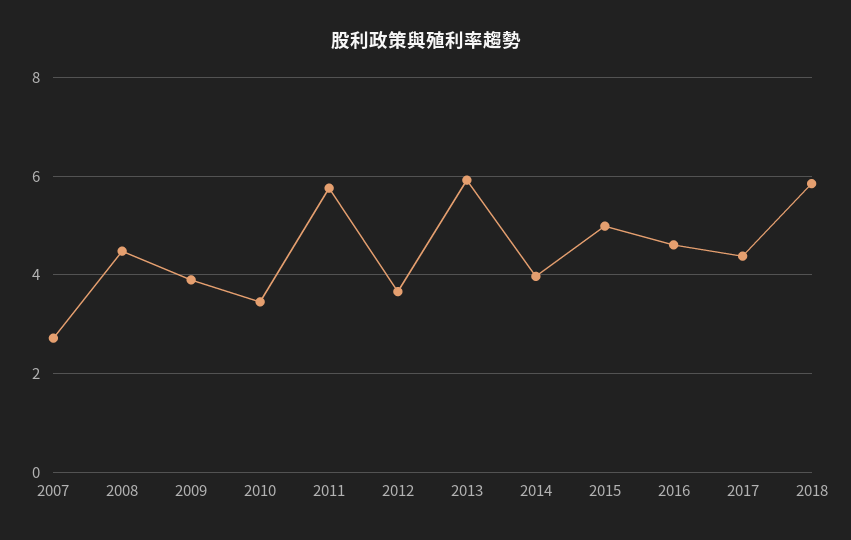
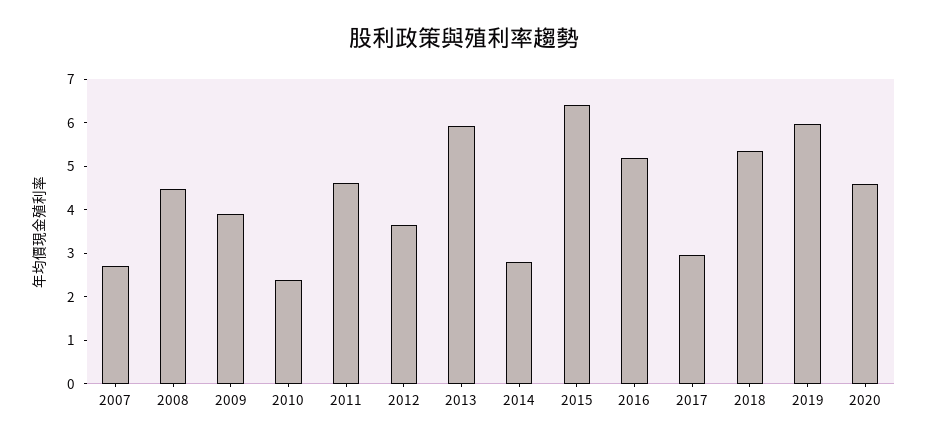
2010: 3.4 -> 2.4
2011: 5.8 -> 4.6
2014: 4 -> 2.8
2015: 5 -> 6.4
2016: 4.6 -> 5.2
2017: 4.4 -> 3
2018: 5.8 -> 5.4
2019: none -> 6
2020: none -> 4.6

